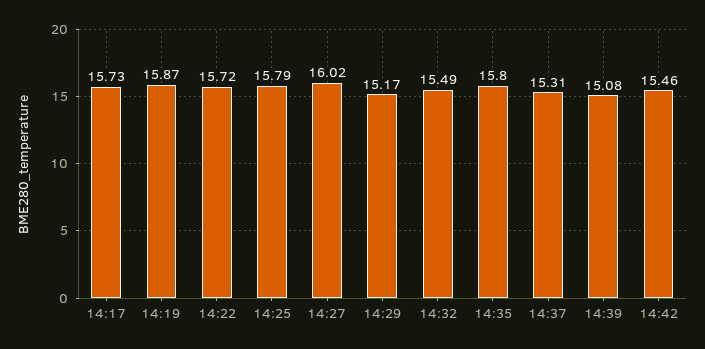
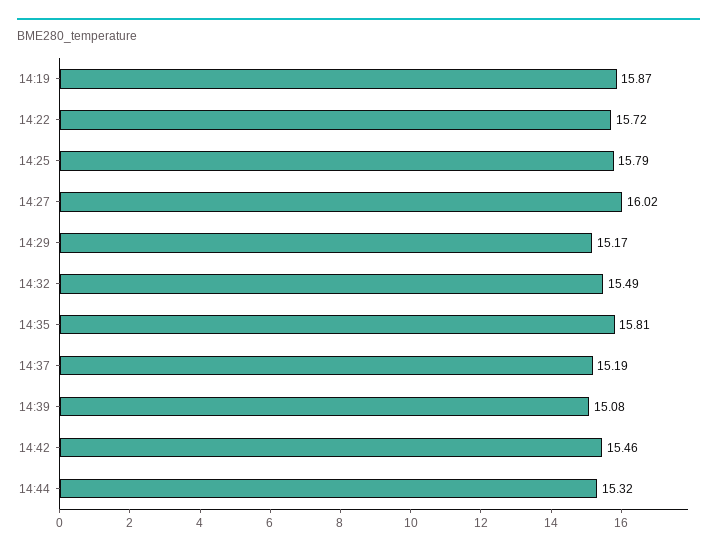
14:17: 15.73 -> none
14:35: 15.8 -> 15.81
14:37: 15.31 -> 15.19
14:44: none -> 15.32

